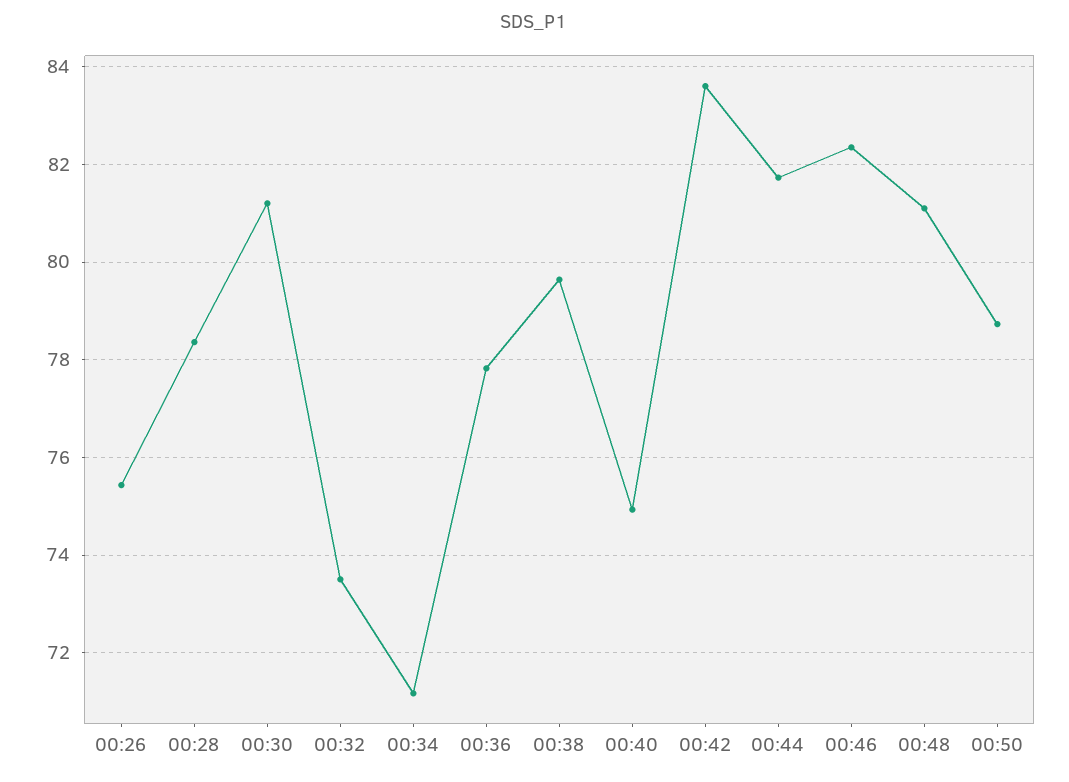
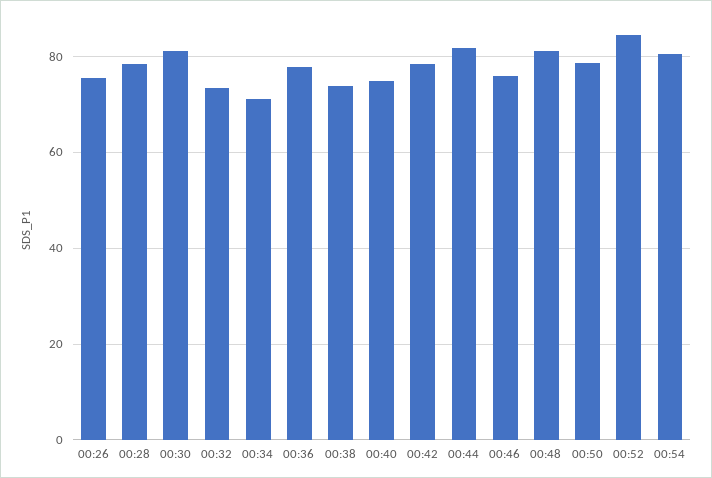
00:38: 79.6 -> 74
00:42: 83.6 -> 78
00:46: 82.4 -> 76
00:52: none -> 84
00:54: none -> 80

